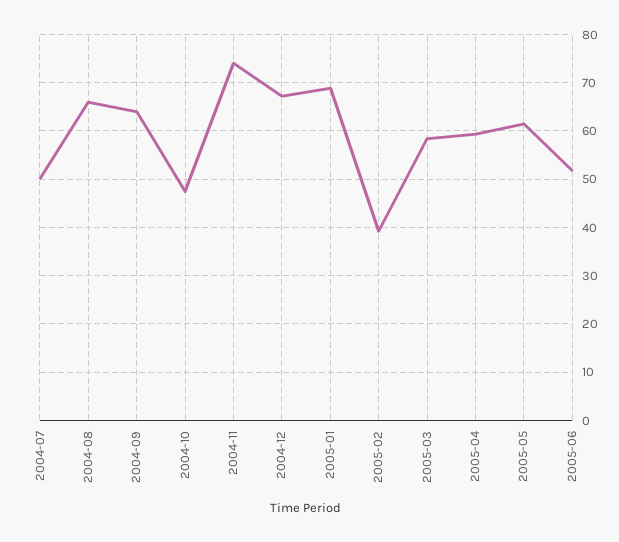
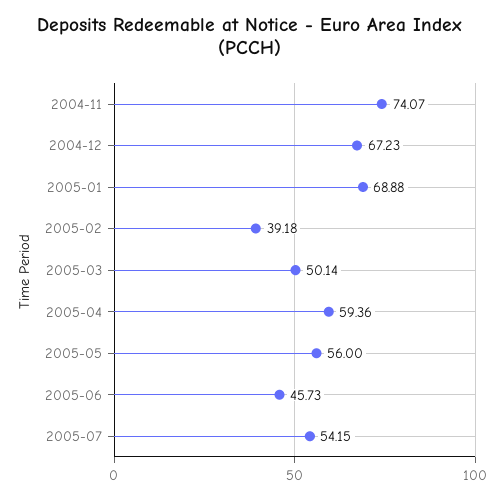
2004-07: 50 -> none
2004-08: 66 -> none
2004-09: 64 -> none
2004-10: 48 -> none
2005-03: 58 -> 50.14
2005-05: 62 -> 56
2005-06: 52 -> 45.73
2005-07: none -> 54.15

